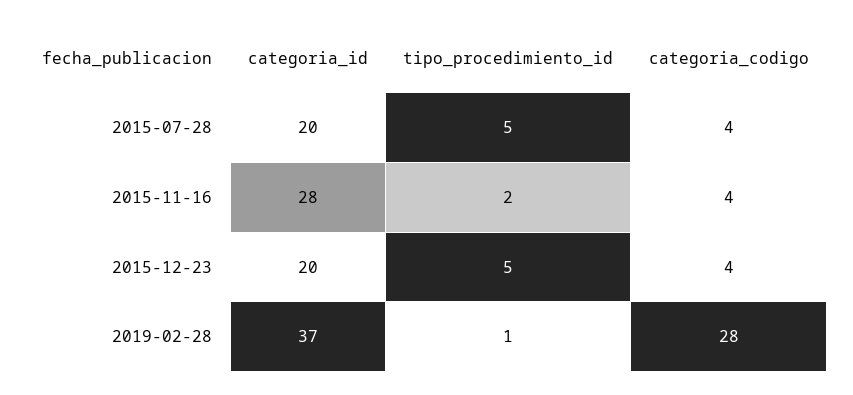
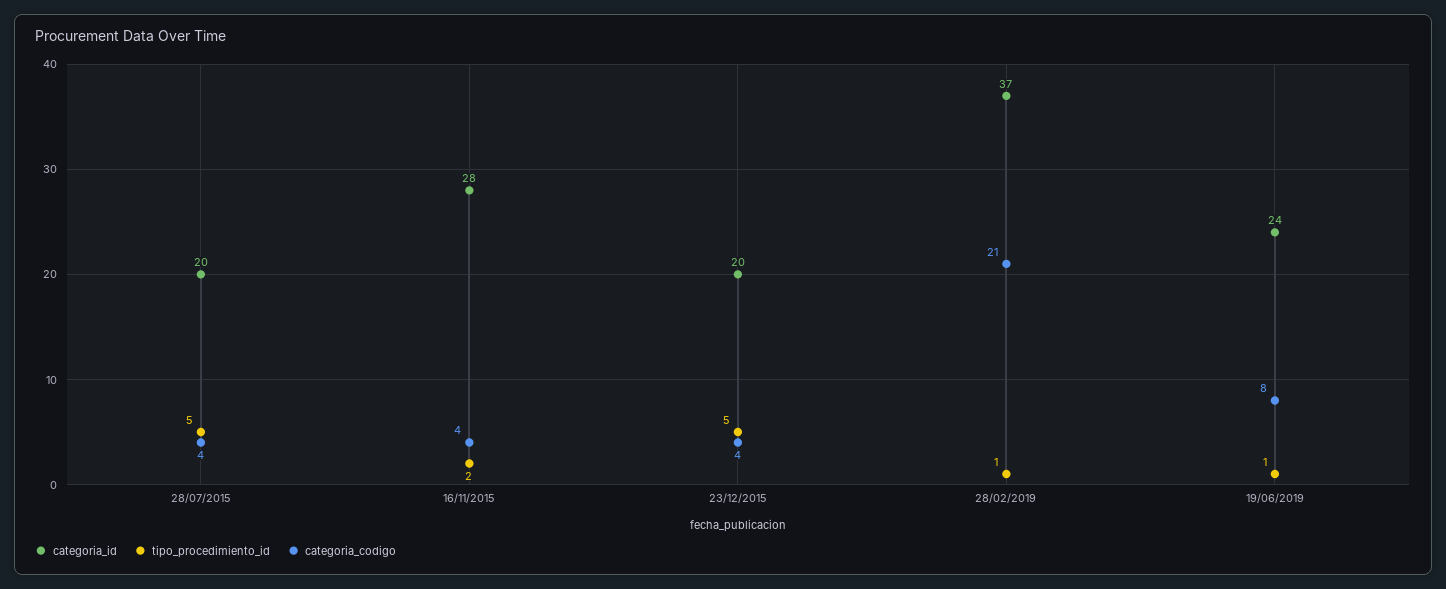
categoria_codigo, 2019-02-28: 28 -> 21
categoria_id, 19/06/2019: none -> 24
tipo_procedimiento_id, 19/06/2019: none -> 1
categoria_codigo, 19/06/2019: none -> 8

